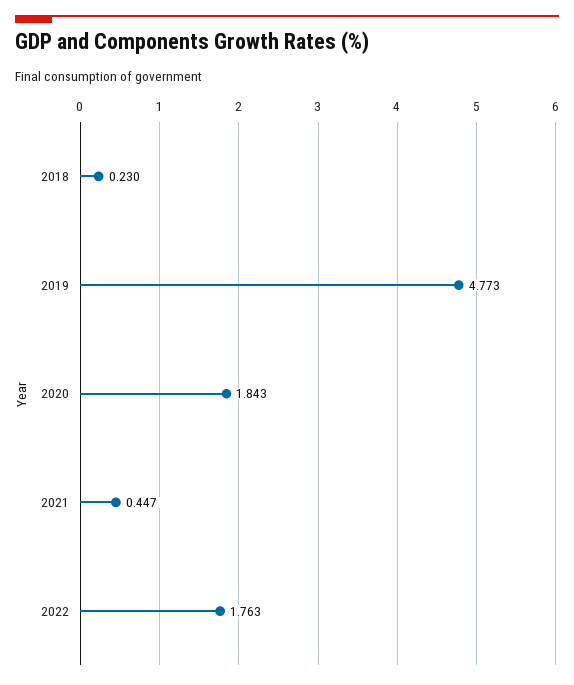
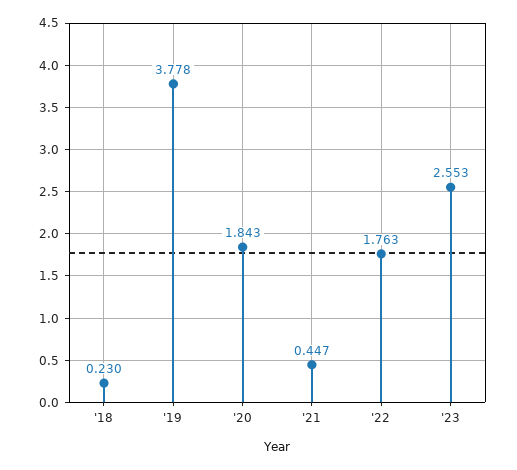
2019: 4.773 -> 3.778
'23: none -> 2.553

